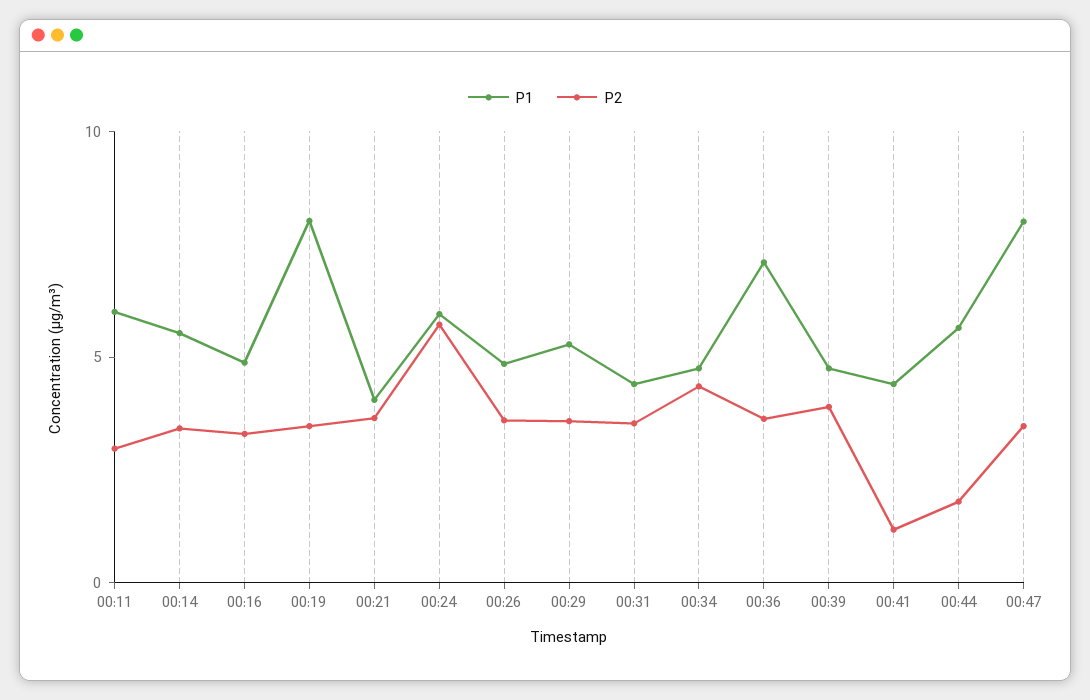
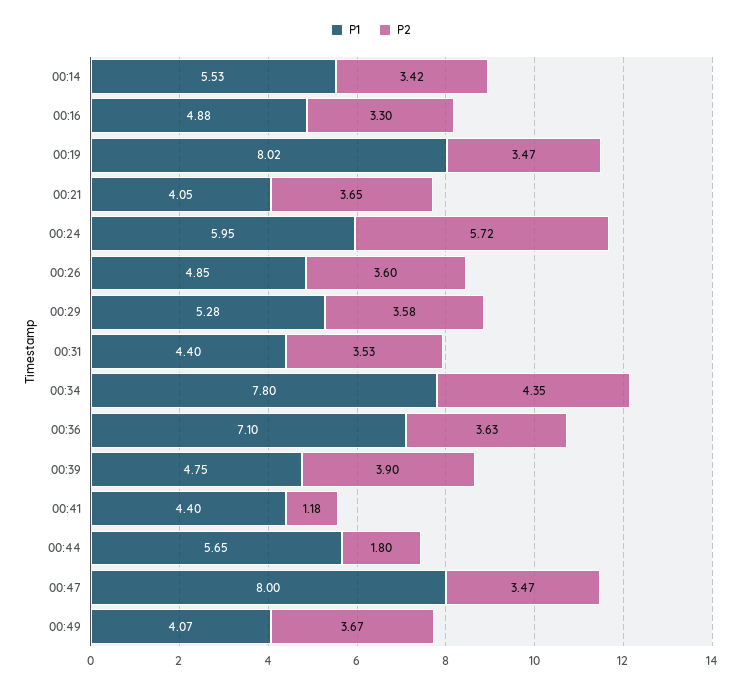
P1, 00:11: 6 -> none
P2, 00:11: 3 -> none
P1, 00:34: 5 -> 7.8
P1, 00:49: none -> 4.07
P2, 00:49: none -> 3.67

